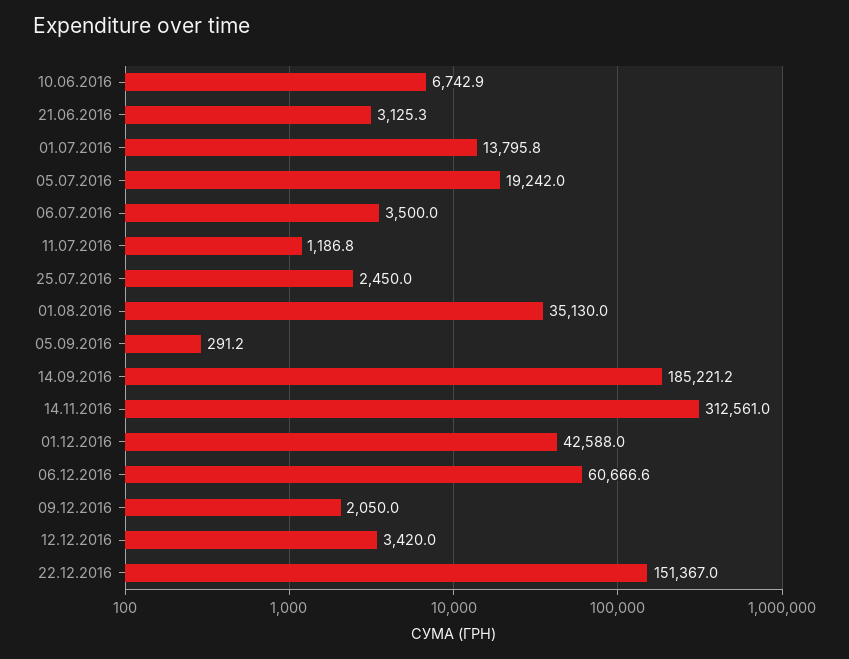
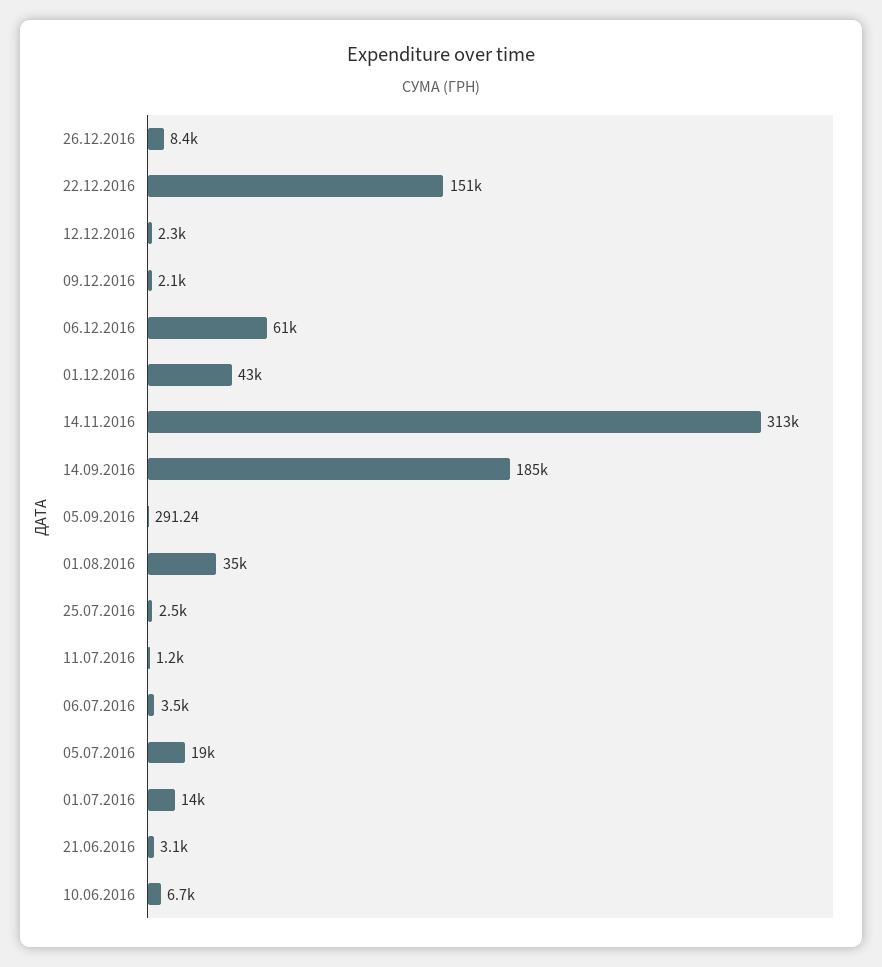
12.12.2016: 3420 -> 2300
26.12.2016: none -> 8400

